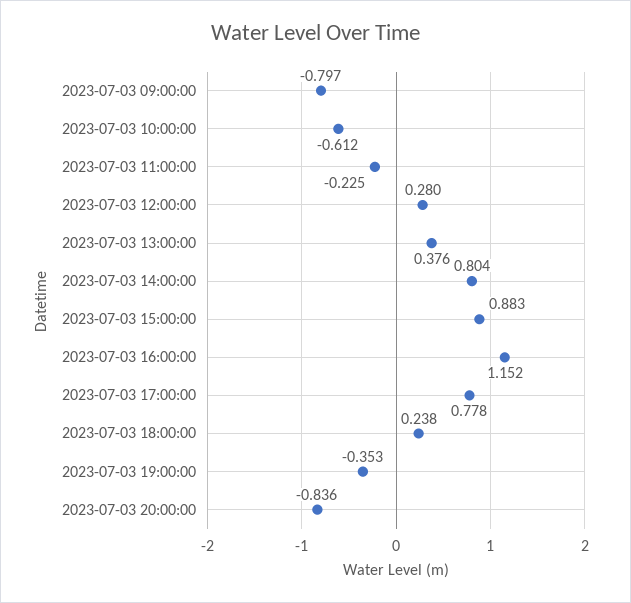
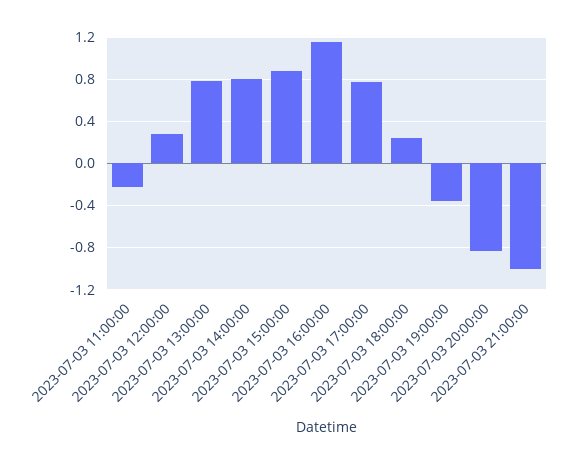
2023-07-03 09:00:00: -0.797 -> none
2023-07-03 10:00:00: -0.612 -> none
2023-07-03 13:00:00: 0.376 -> 0.8
2023-07-03 21:00:00: none -> -1

